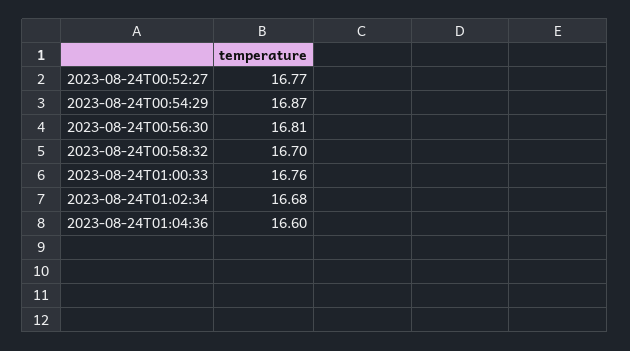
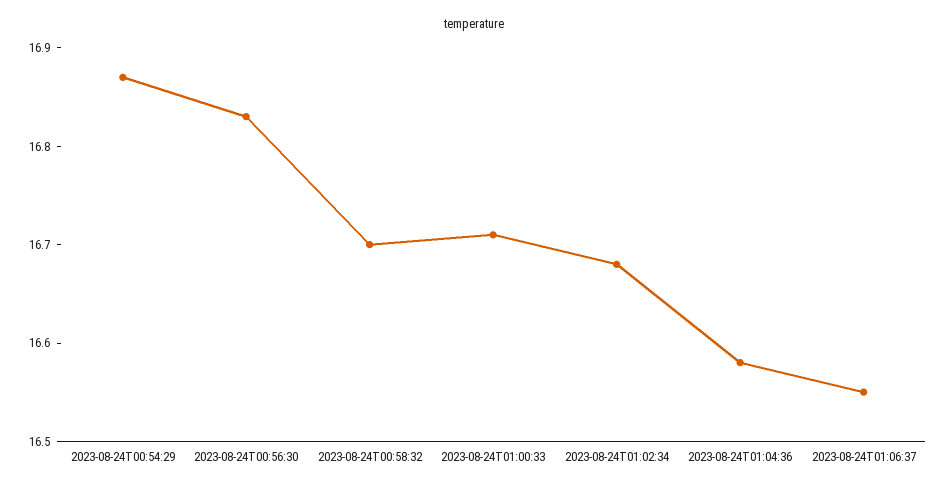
2023-08-24T00:52:27: 16.77 -> none
2023-08-24T00:56:30: 16.81 -> 16.83
2023-08-24T01:00:33: 16.76 -> 16.71
2023-08-24T01:04:36: 16.6 -> 16.58
2023-08-24T01:06:37: none -> 16.55

